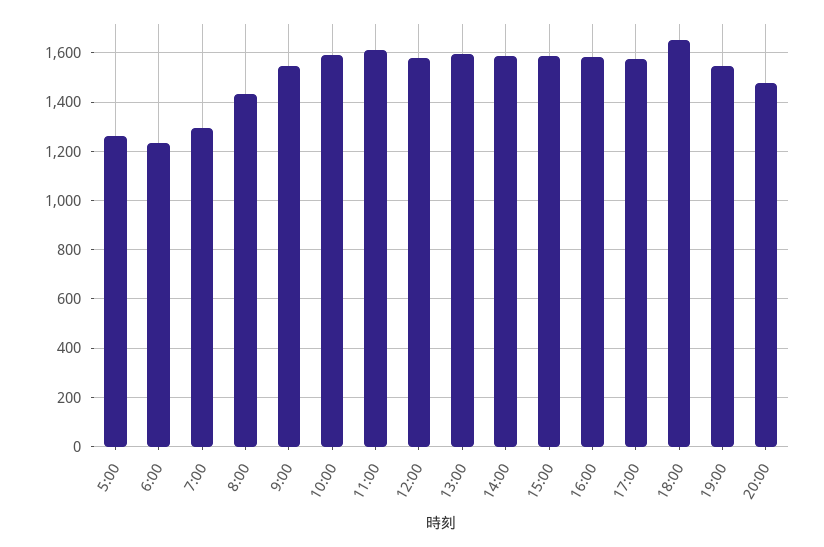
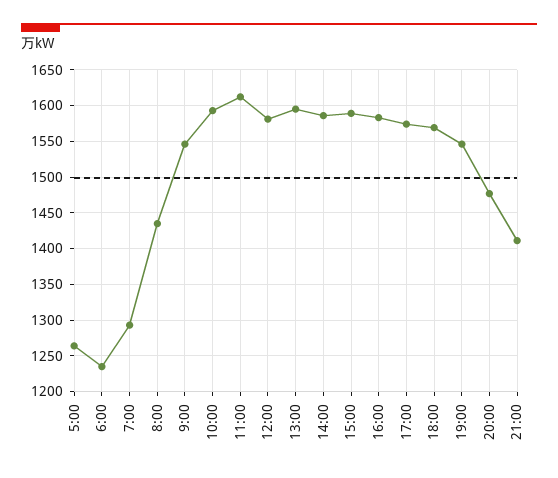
18:00: 1650 -> 1570
21:00: none -> 1410

